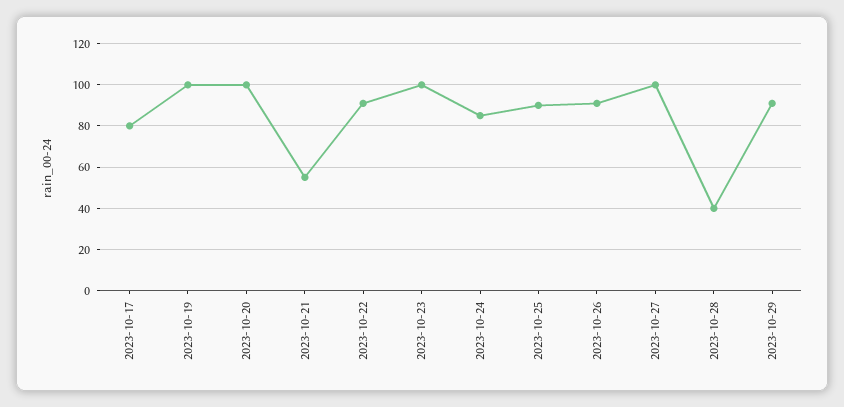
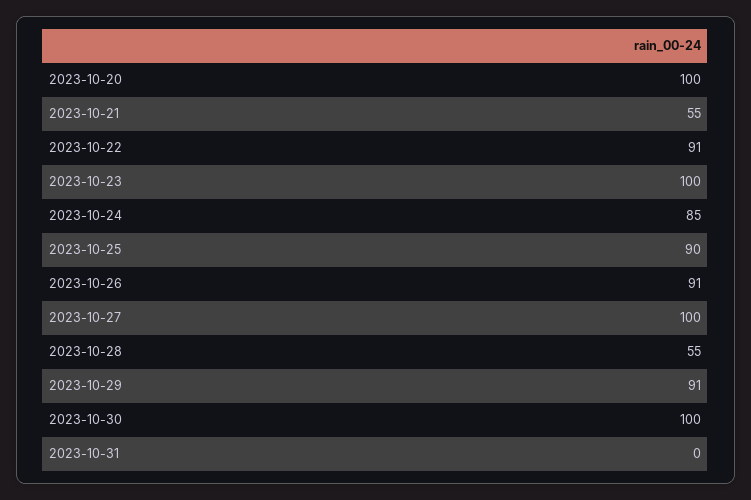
2023-10-17: 80 -> none
2023-10-19: 100 -> none
2023-10-28: 40 -> 55
2023-10-30: none -> 100
2023-10-31: none -> 0

